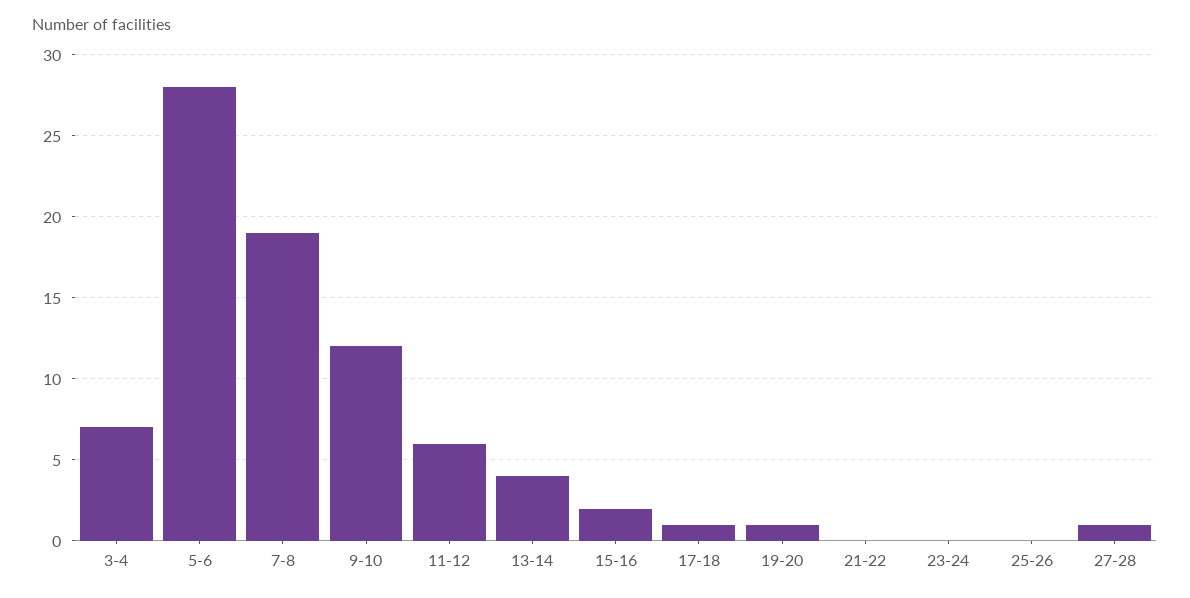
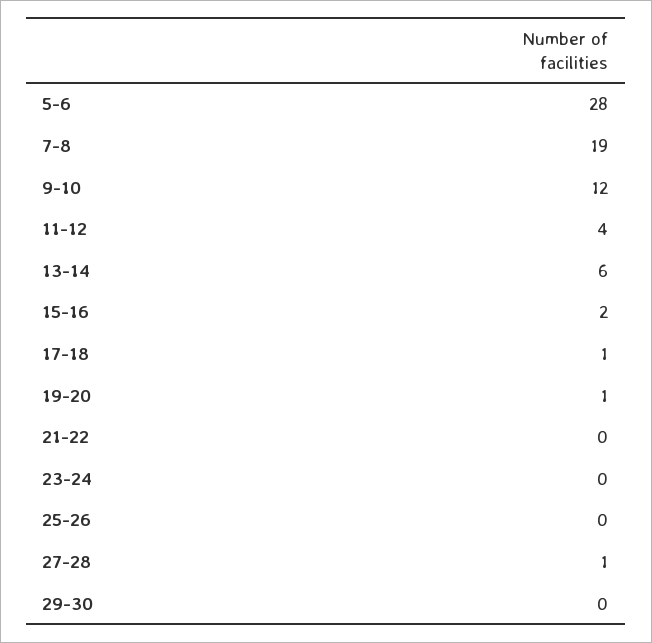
3-4: 7 -> none
11-12: 6 -> 4
13-14: 4 -> 6
29-30: none -> 0

